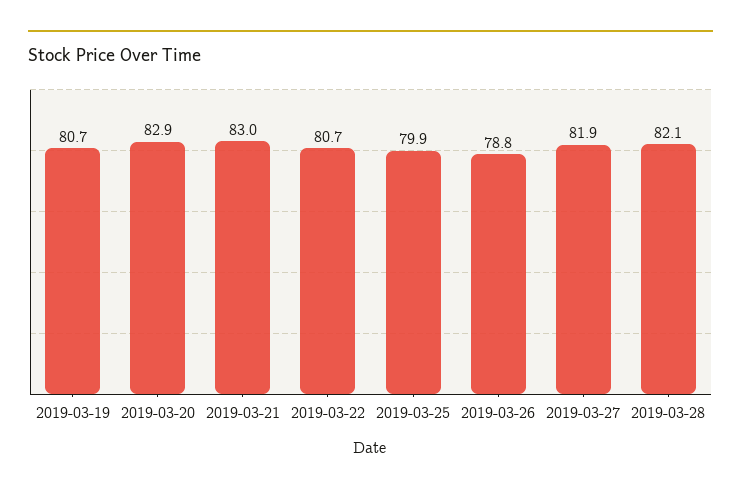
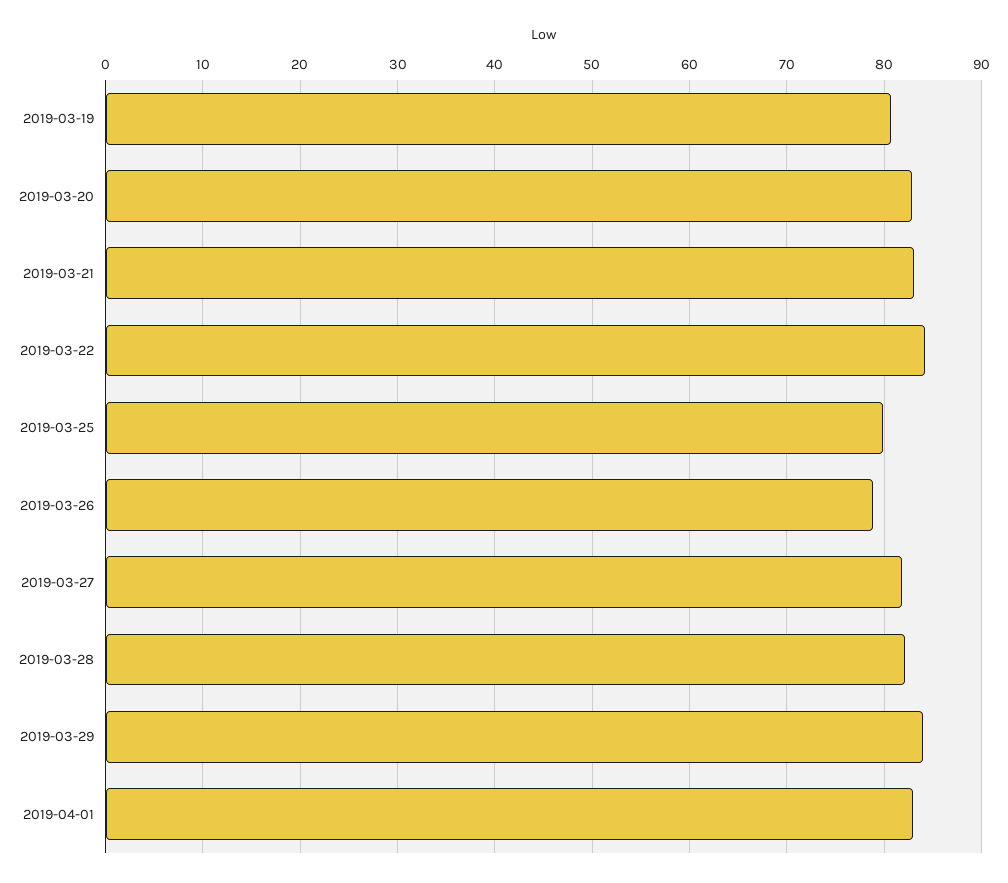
2019-03-22: 80.7 -> 84
2019-03-29: none -> 84
2019-04-01: none -> 83

